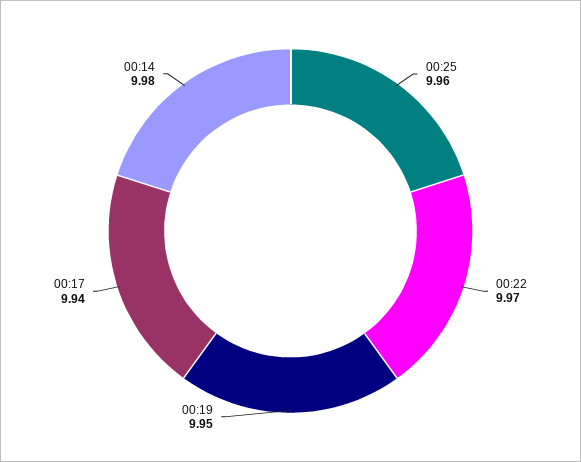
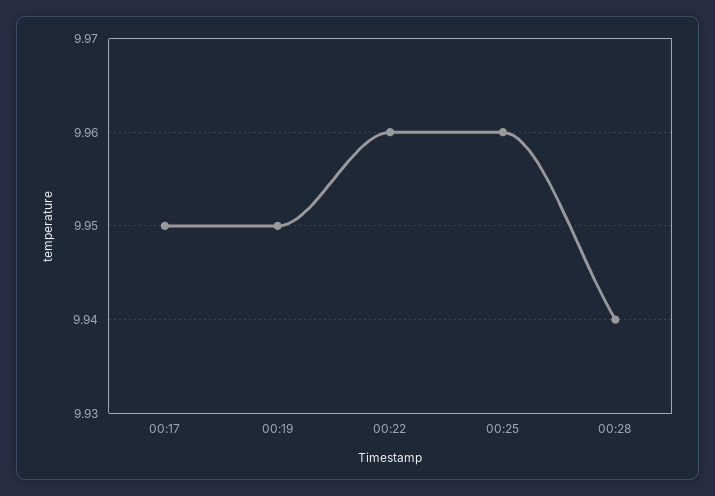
00:22: 9.97 -> 9.96
00:17: 9.94 -> 9.95
00:14: 9.98 -> none
00:28: none -> 9.94

